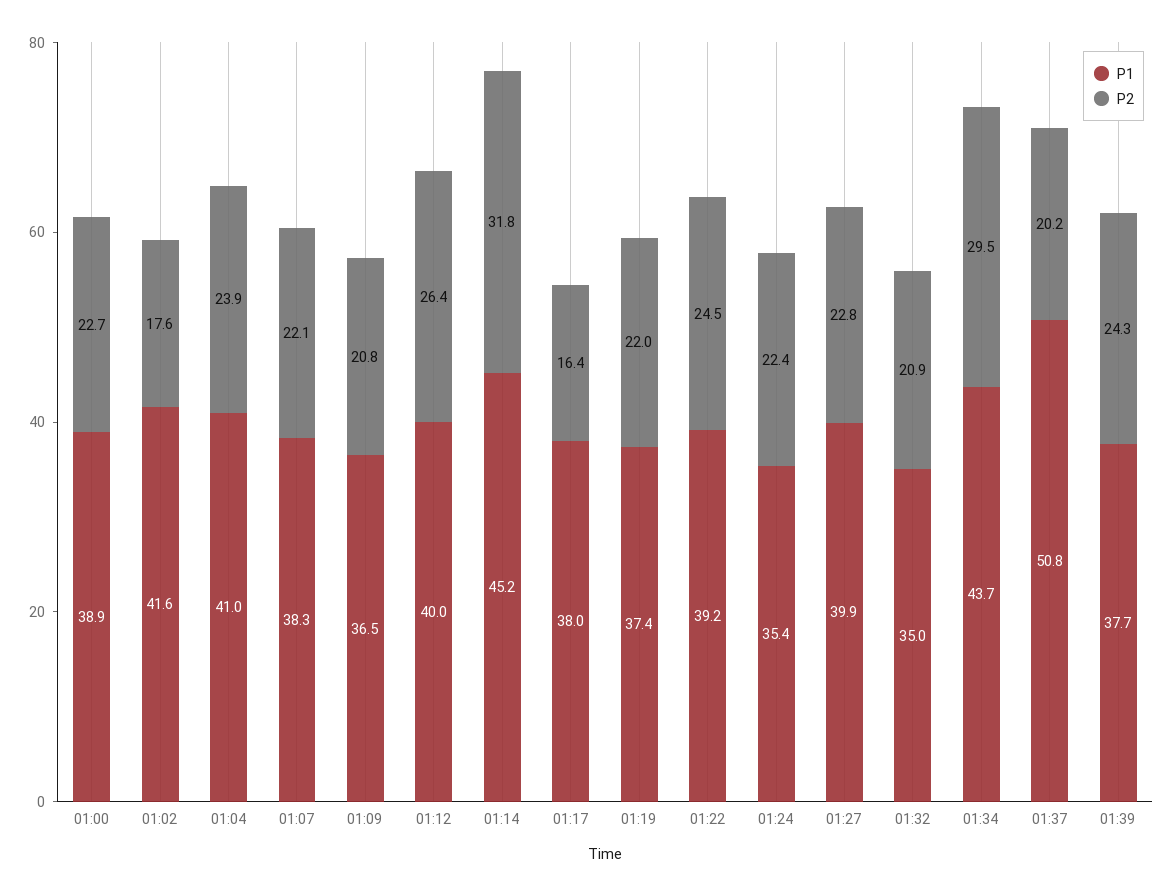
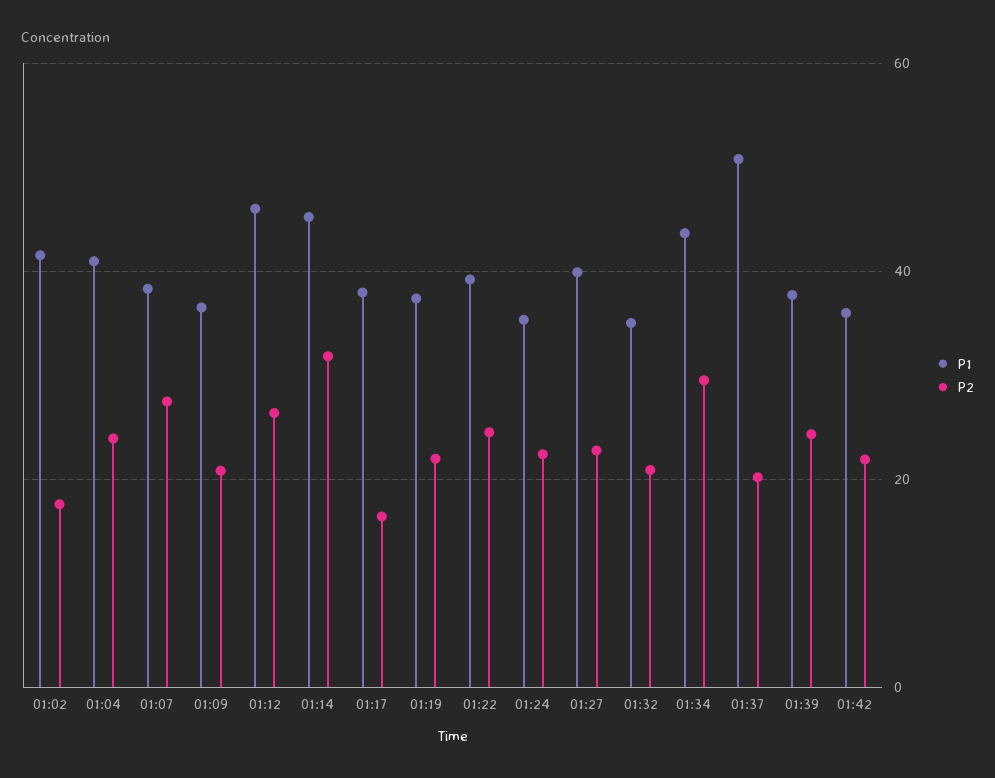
P1, 01:00: 38.9 -> none
P2, 01:00: 22.7 -> none
P2, 01:07: 22.1 -> 28
P1, 01:12: 40 -> 46
P1, 01:42: none -> 36
P2, 01:42: none -> 22

